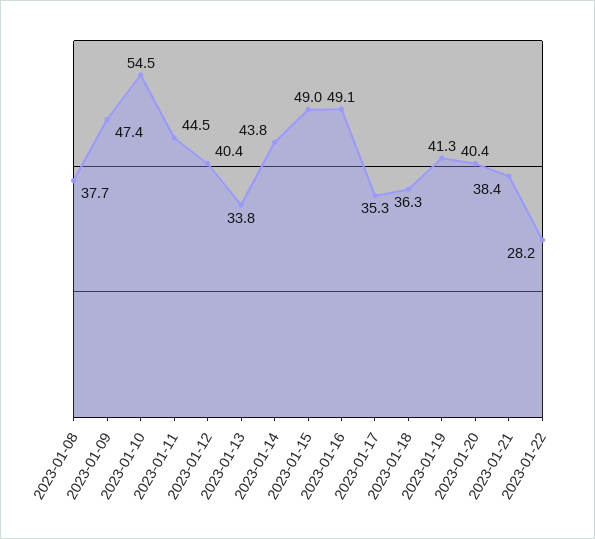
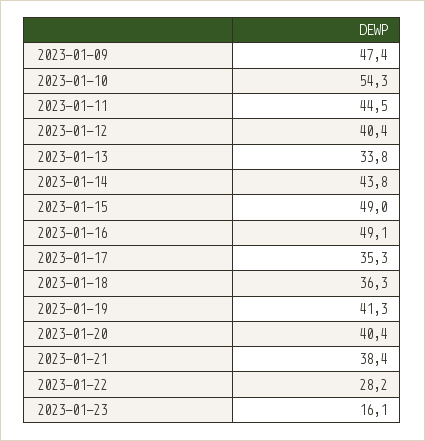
2023-01-08: 37.7 -> none
2023-01-10: 54.5 -> 54.3
2023-01-23: none -> 16.1

